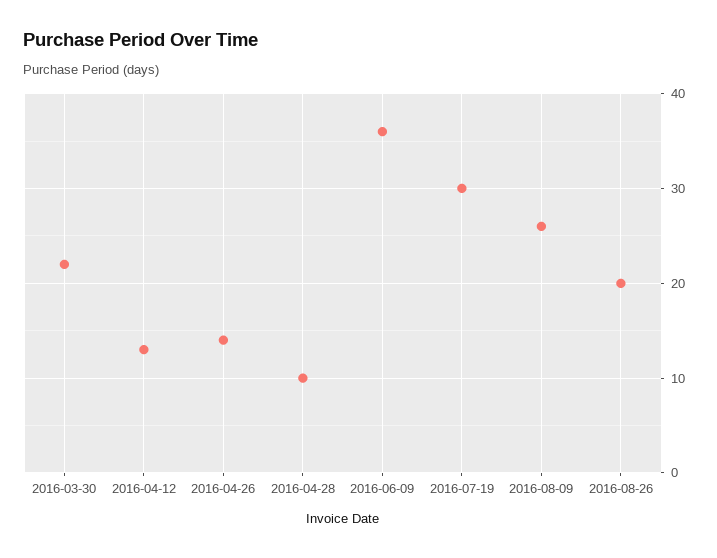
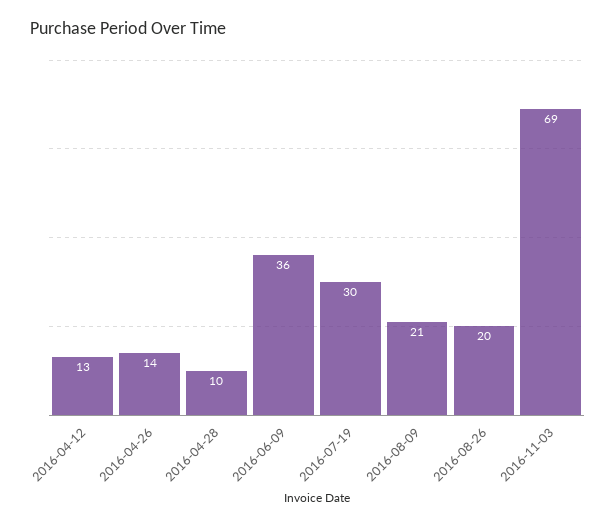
2016-03-30: 22 -> none
2016-08-09: 26 -> 21
2016-11-03: none -> 69

